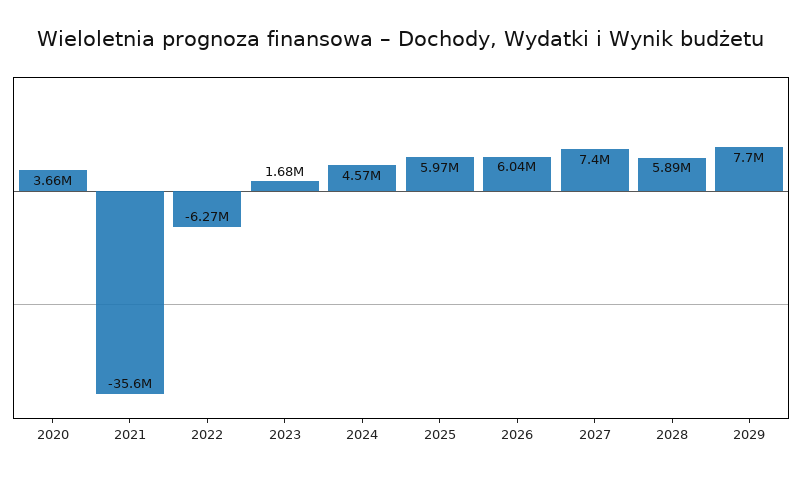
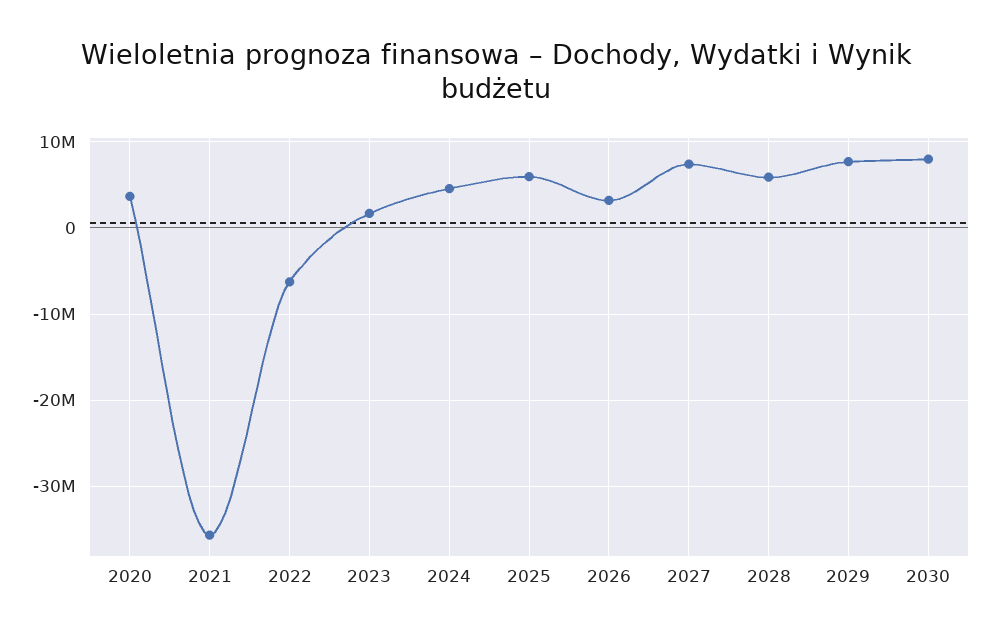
2026: 6040000 -> 3000000
2030: none -> 8000000

